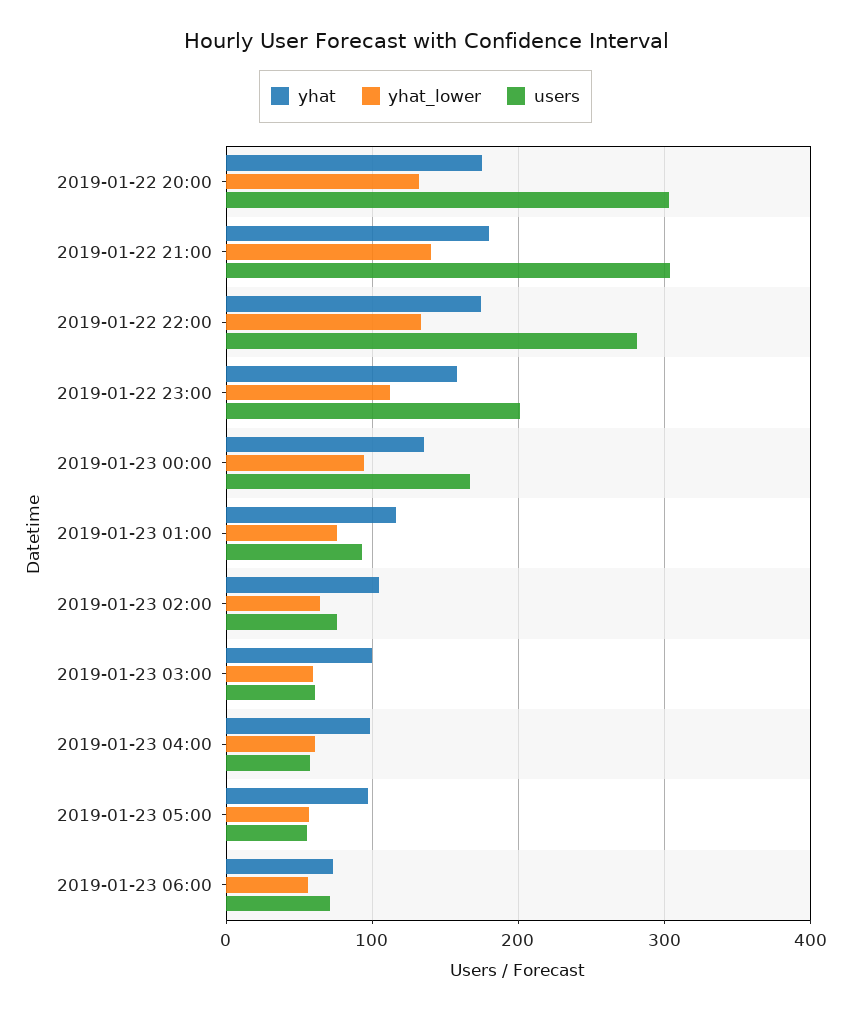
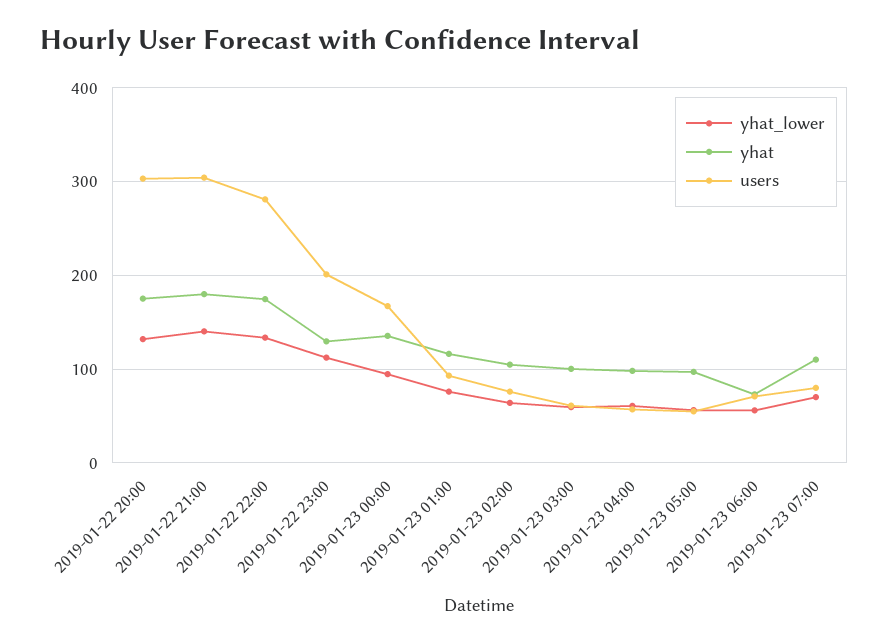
yhat, 2019-01-22 23:00: 160 -> 130
yhat_lower, 2019-01-23 07:00: none -> 70
yhat, 2019-01-23 07:00: none -> 110
users, 2019-01-23 07:00: none -> 80

